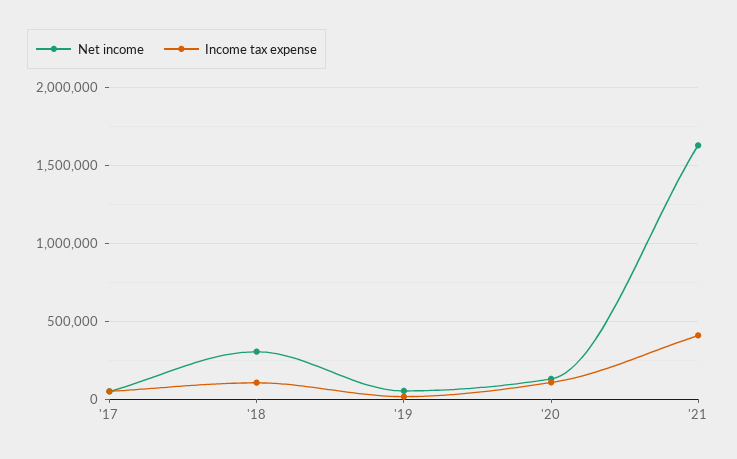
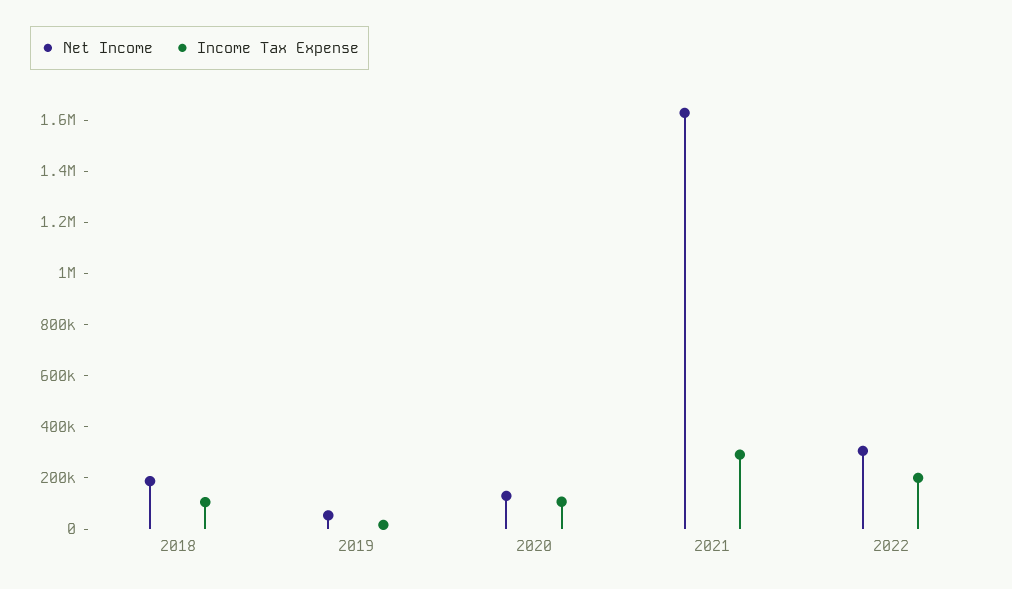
Net income, '17: 50000 -> none
Income tax expense, '17: 50000 -> none
Net income, '18: 300000 -> 200000
Income tax expense, '21: 400000 -> 300000
Net income, 2022: none -> 300000
Income tax expense, 2022: none -> 200000

